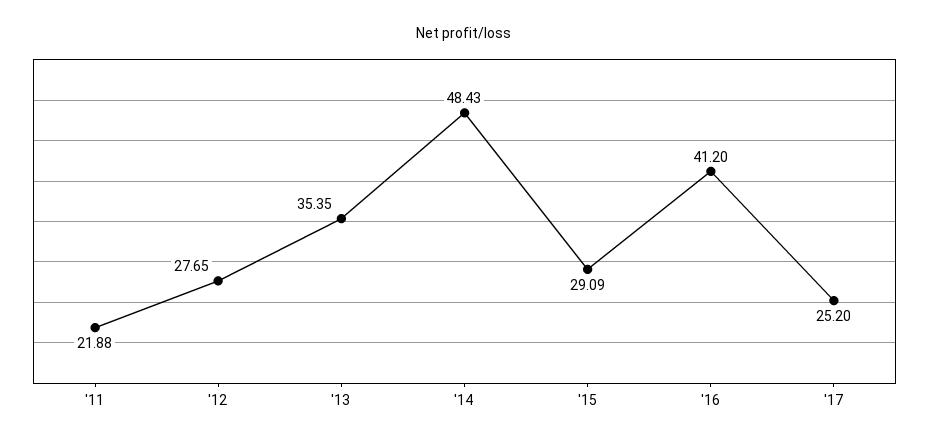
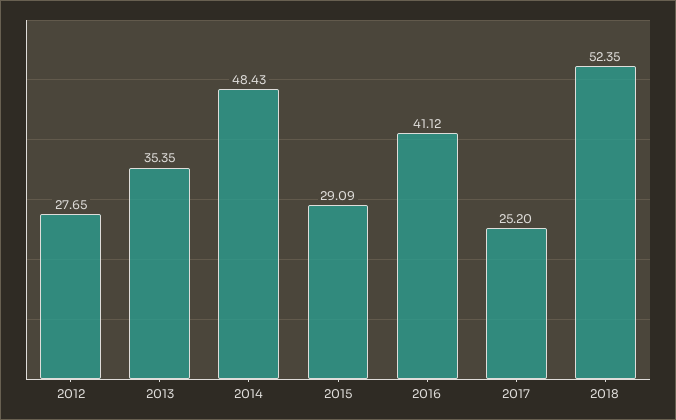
'11: 21.88 -> none
'16: 41.2 -> 41.12
2018: none -> 52.35

